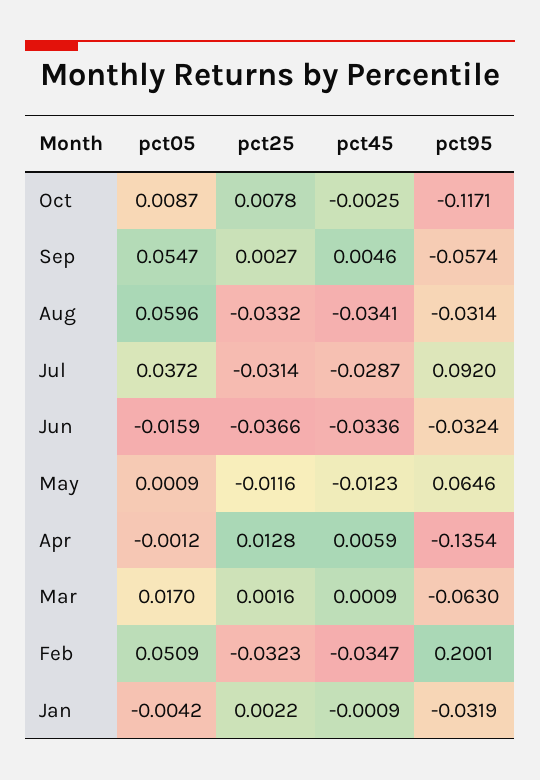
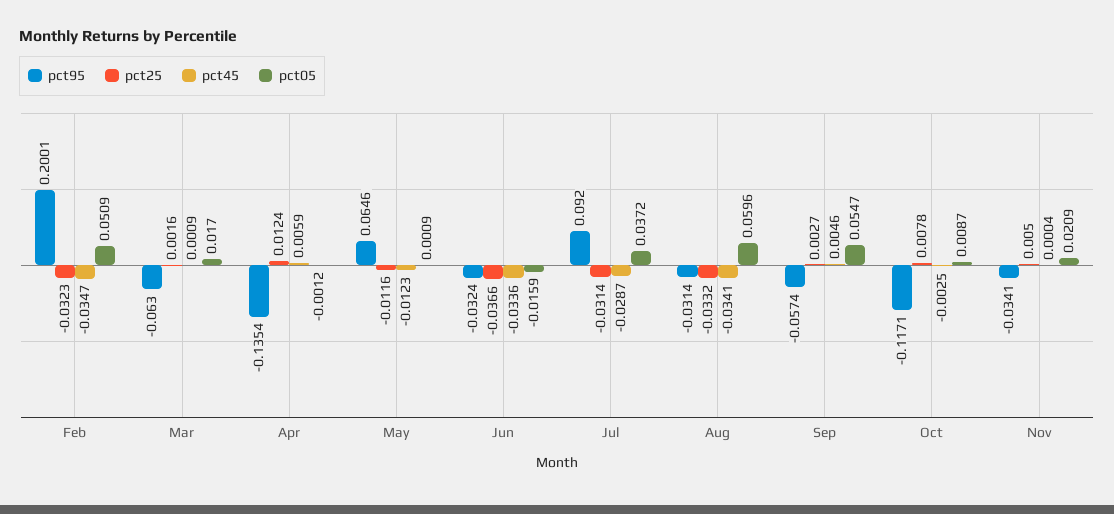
pct25, Apr: 0.0128 -> 0.0124
pct05, Jan: -0.0042 -> none
pct25, Jan: 0.0022 -> none
pct45, Jan: -0.0009 -> none
pct95, Jan: -0.0319 -> none
pct95, Nov: none -> -0.0341
pct25, Nov: none -> 0.005
pct45, Nov: none -> 0.0004
pct05, Nov: none -> 0.0209

